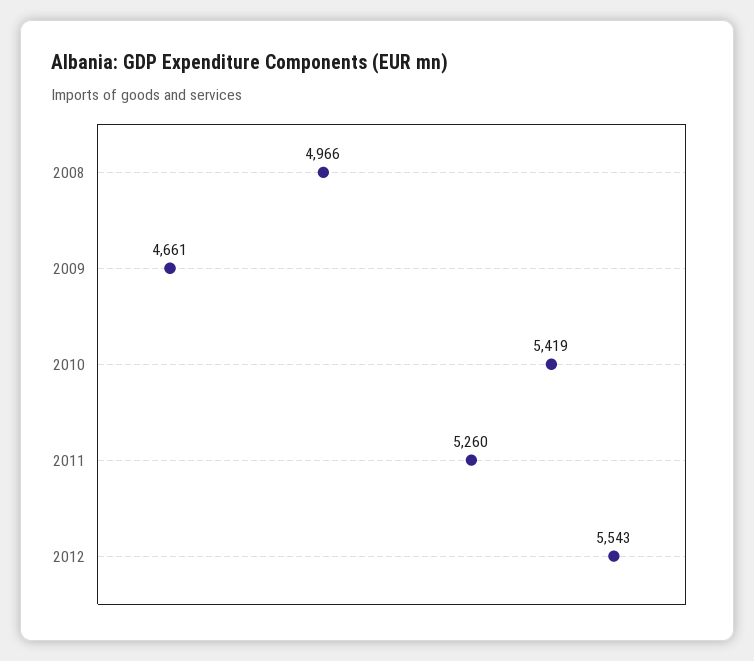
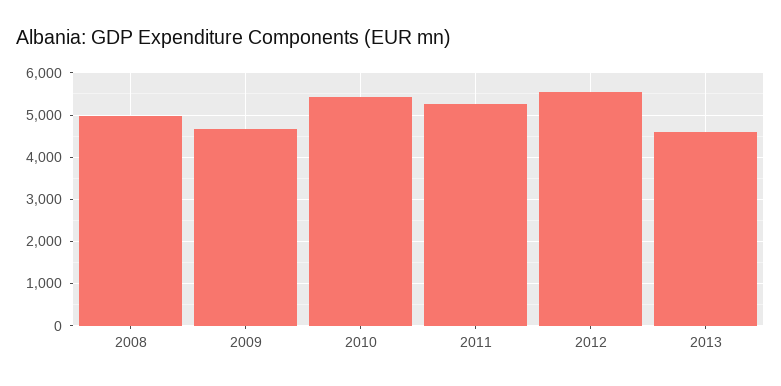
2013: none -> 4600

